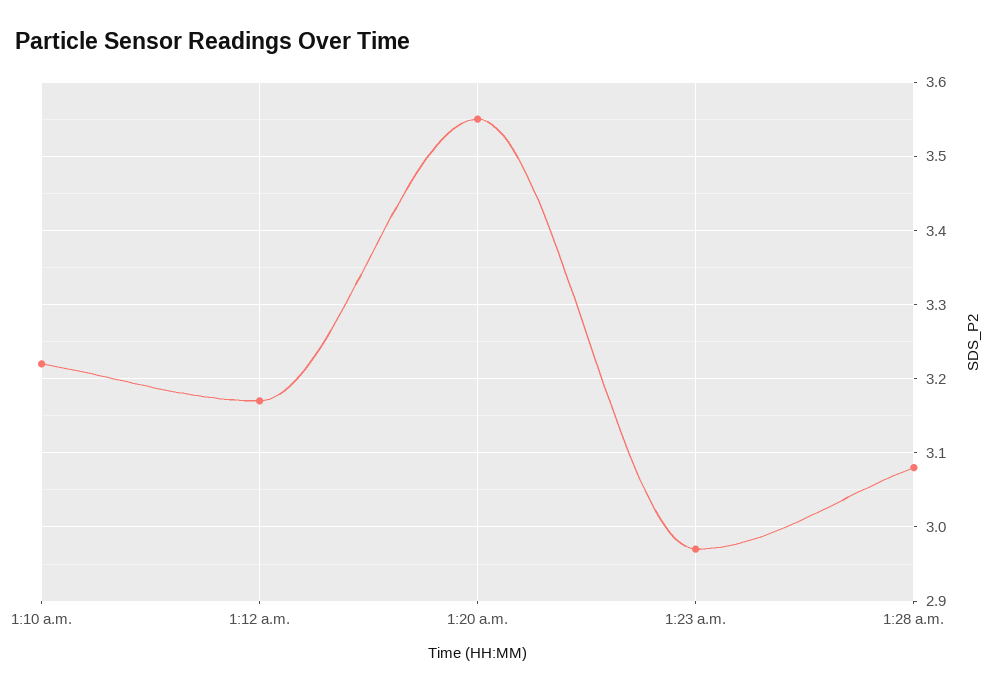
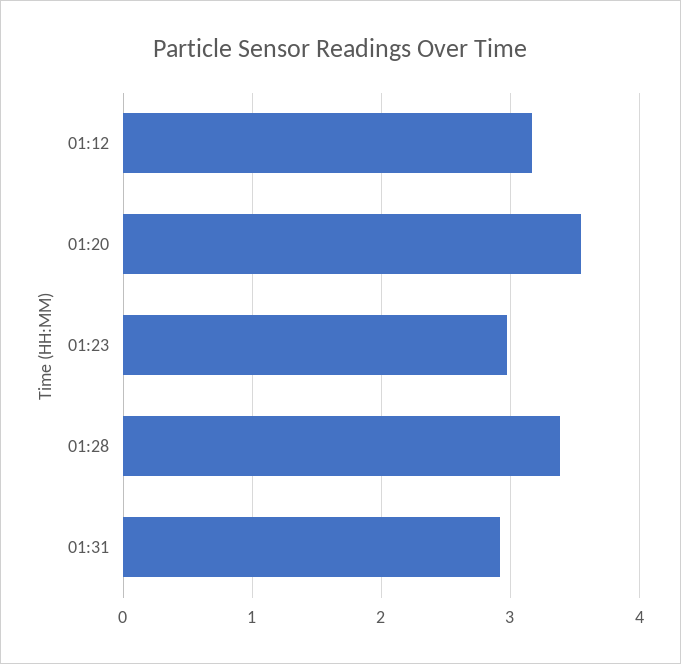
1:10 a.m.: 3.22 -> none
1:28 a.m.: 3.08 -> 3.4
01:31: none -> 2.9

